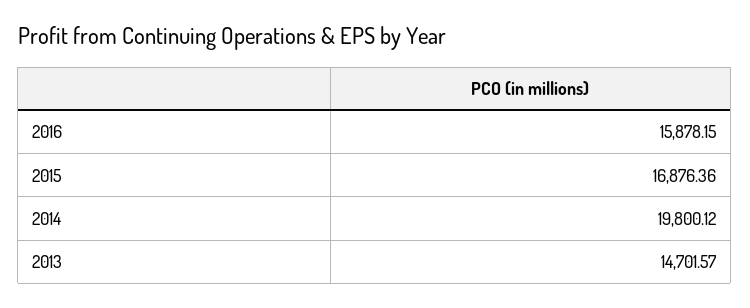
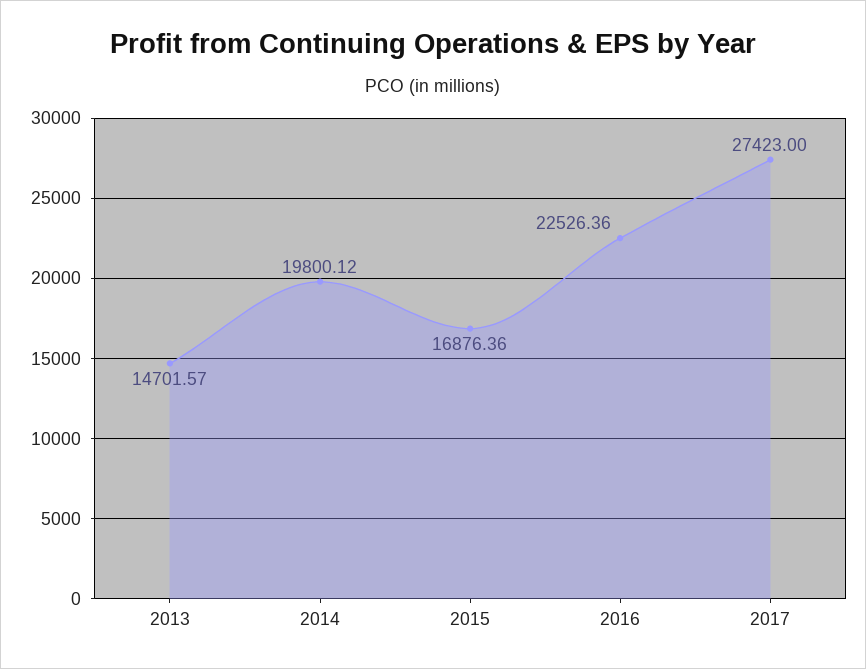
2016: 15878.15 -> 22526.36
2017: none -> 27423

